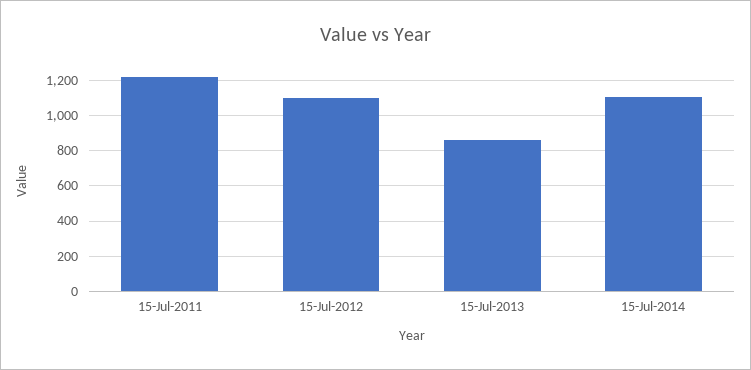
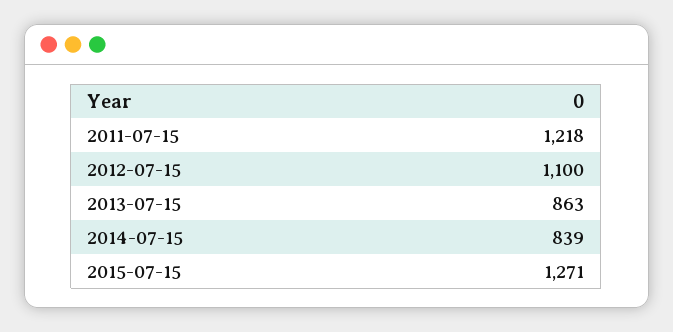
15-Jul-2014: 1100 -> 839
2015-07-15: none -> 1271

